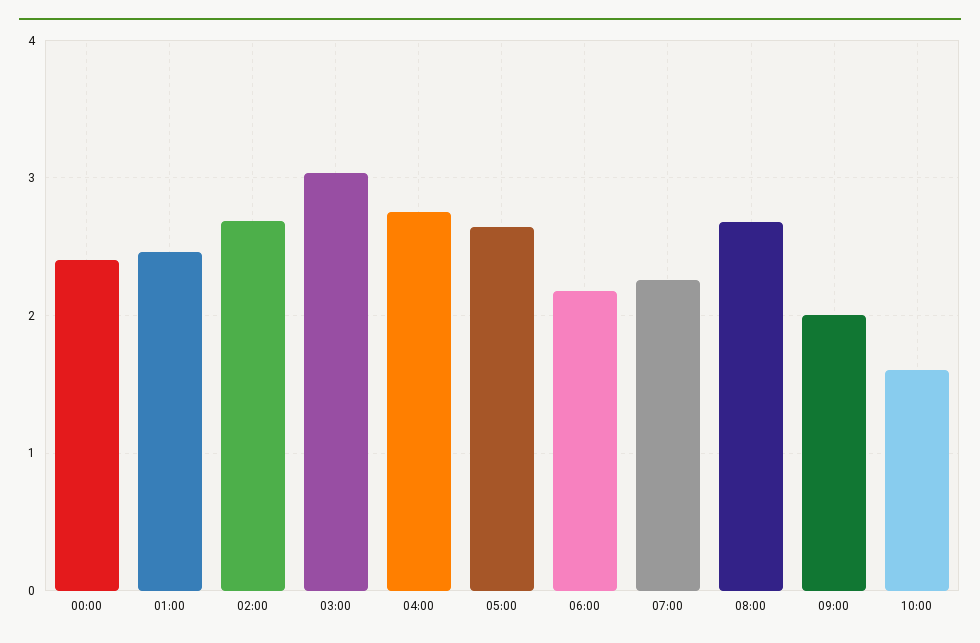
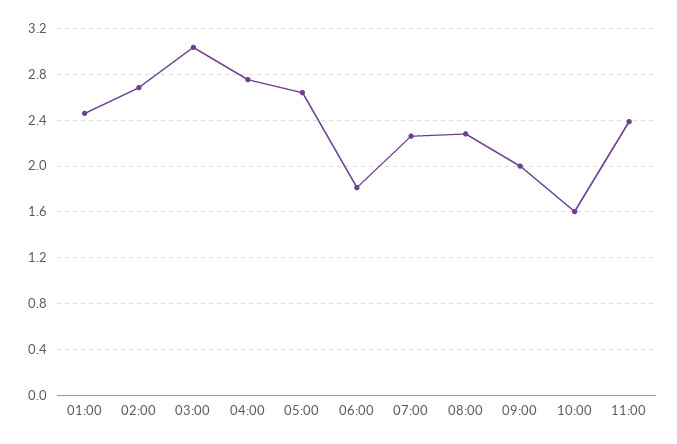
00:00: 2.4 -> none
06:00: 2.2 -> 1.8
08:00: 2.7 -> 2.3
11:00: none -> 2.4

